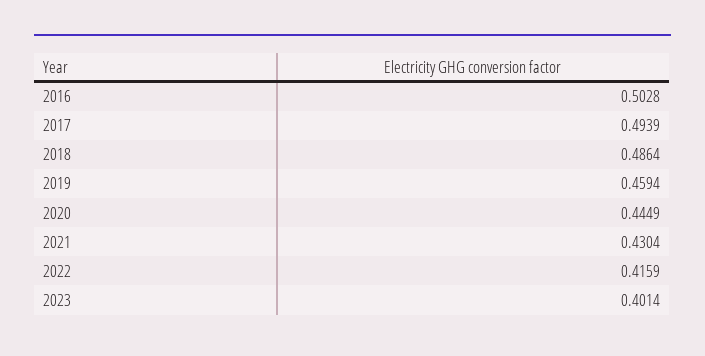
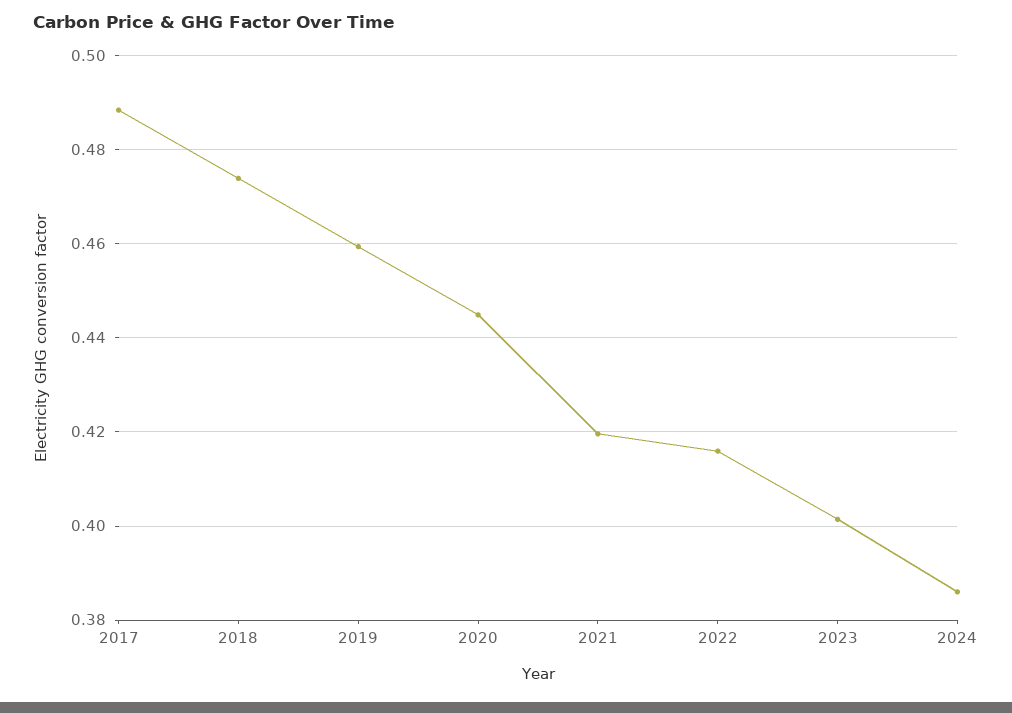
2016: 0.5028 -> none
2017: 0.4939 -> 0.488
2018: 0.4864 -> 0.474
2021: 0.4304 -> 0.42
2024: none -> 0.386

